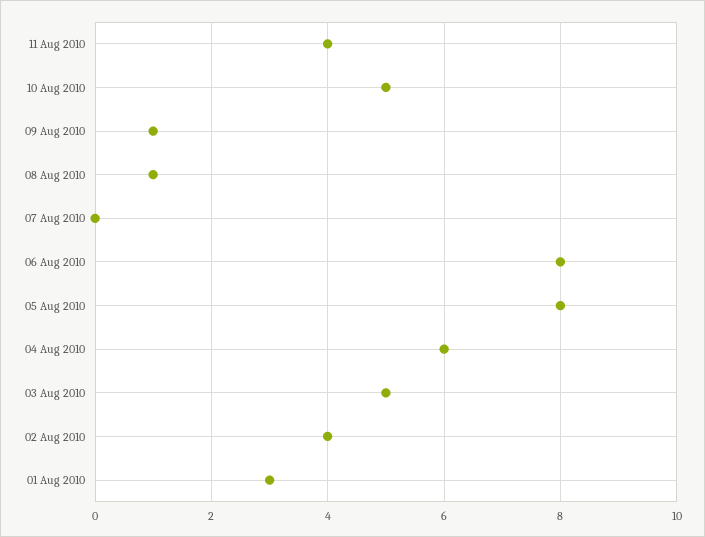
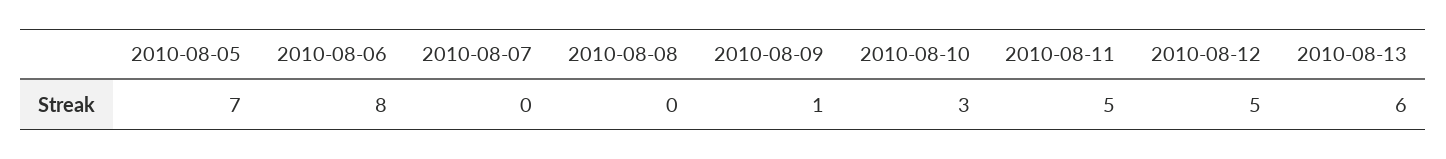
11 Aug 2010: 4 -> 5
10 Aug 2010: 5 -> 3
08 Aug 2010: 1 -> 0
05 Aug 2010: 8 -> 7
04 Aug 2010: 6 -> none
03 Aug 2010: 5 -> none
02 Aug 2010: 4 -> none
01 Aug 2010: 3 -> none
2010-08-12: none -> 5
2010-08-13: none -> 6

